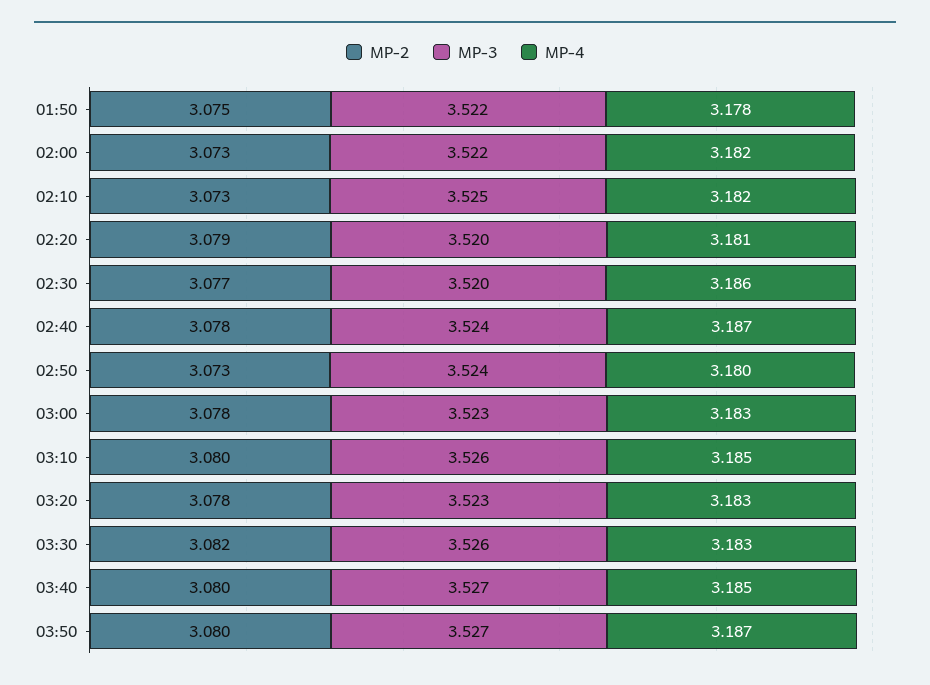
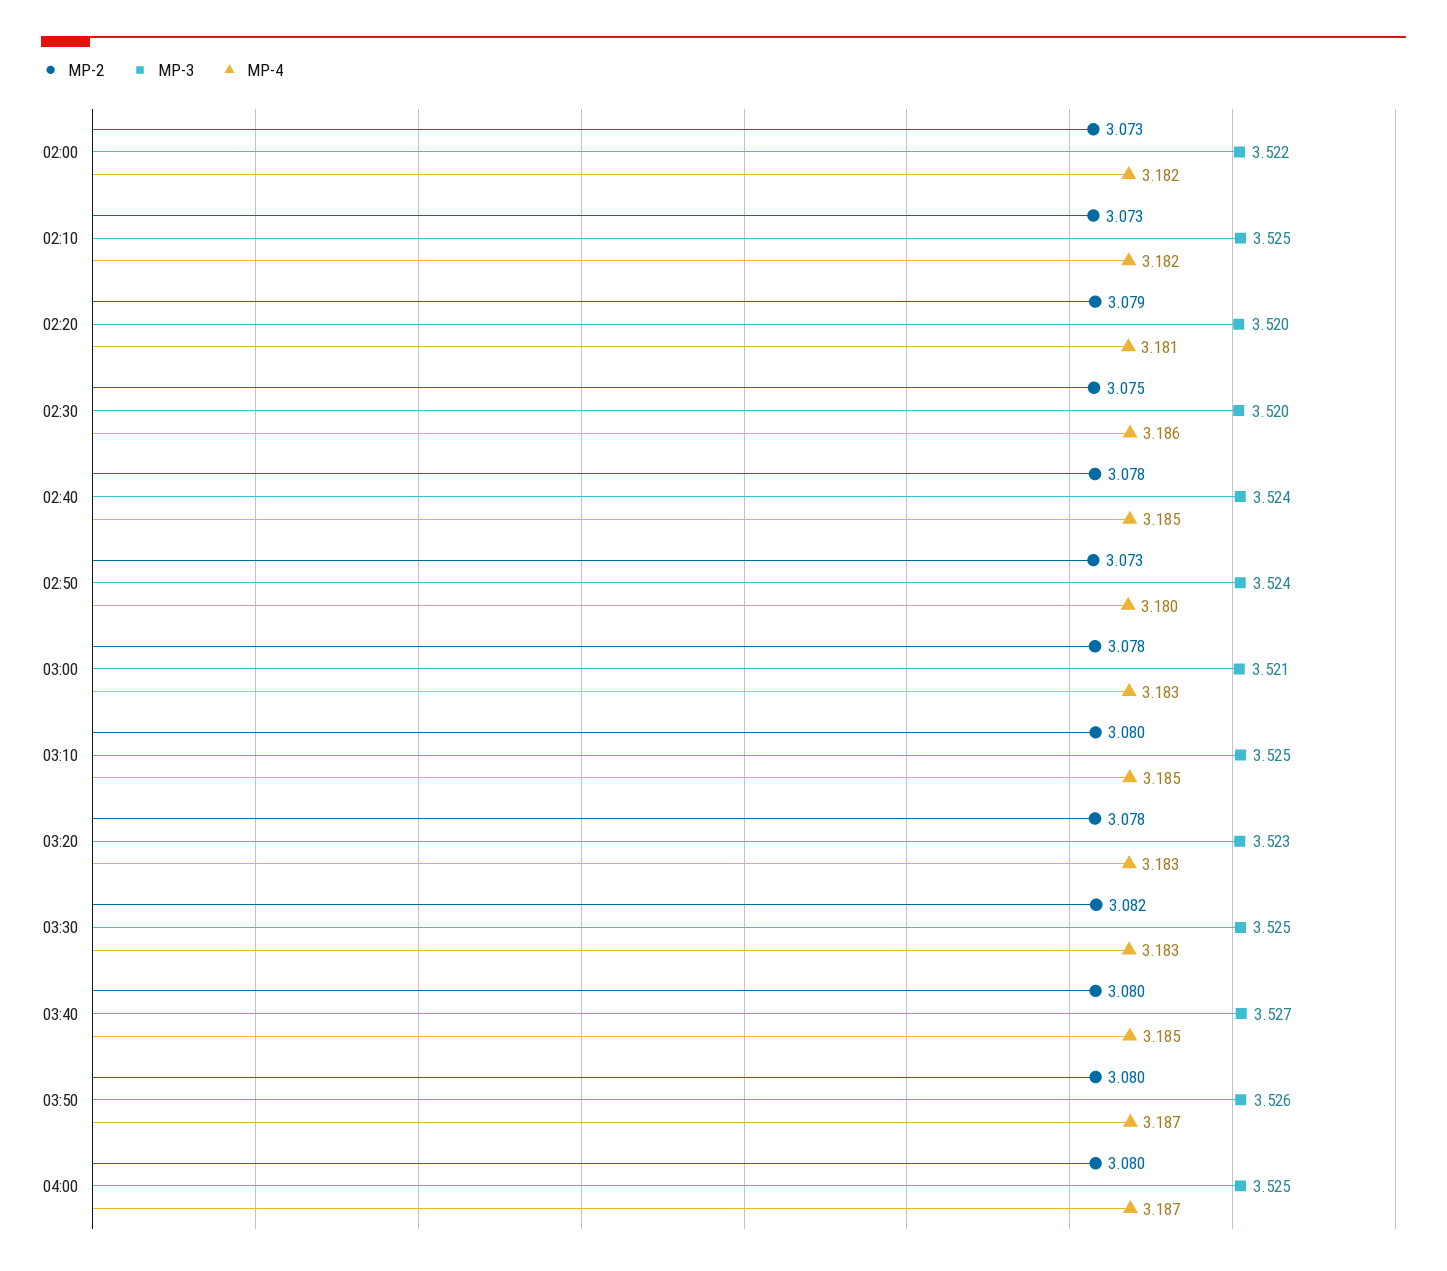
MP-2, 01:50: 3.075 -> none
MP-3, 01:50: 3.522 -> none
MP-4, 01:50: 3.178 -> none
MP-2, 02:30: 3.077 -> 3.075
MP-4, 02:40: 3.187 -> 3.185
MP-3, 03:00: 3.523 -> 3.521
MP-3, 03:10: 3.526 -> 3.525
MP-3, 03:30: 3.526 -> 3.525
MP-3, 03:50: 3.527 -> 3.526
MP-2, 04:00: none -> 3.08
MP-3, 04:00: none -> 3.525
MP-4, 04:00: none -> 3.187

